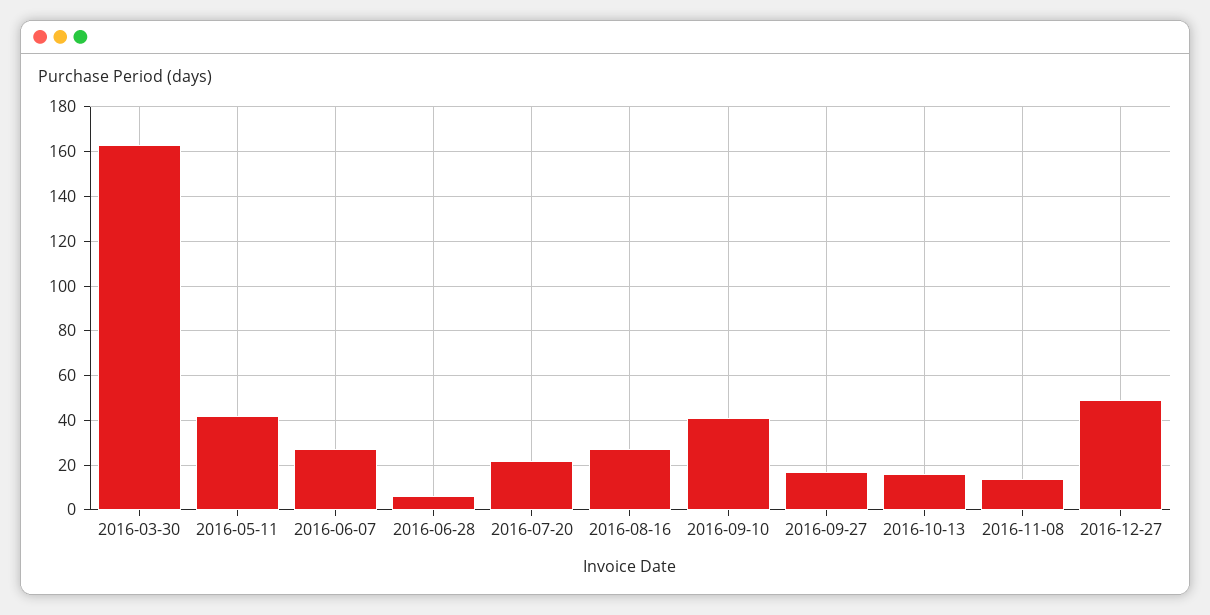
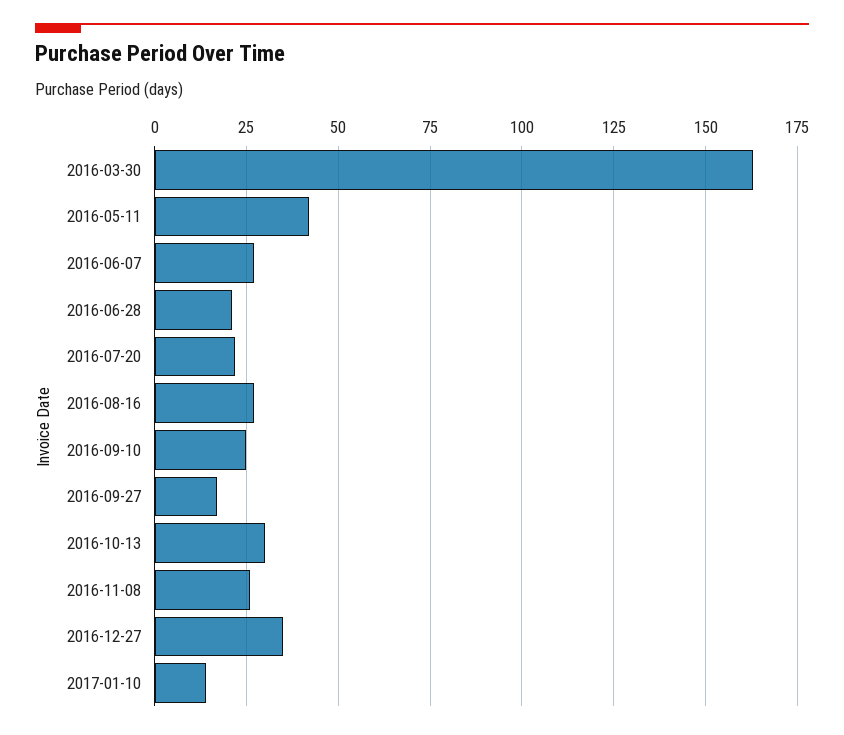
2016-06-28: 5 -> 20
2016-09-10: 40 -> 25
2016-10-13: 15 -> 30
2016-11-08: 15 -> 25
2016-12-27: 50 -> 35
2017-01-10: none -> 15

